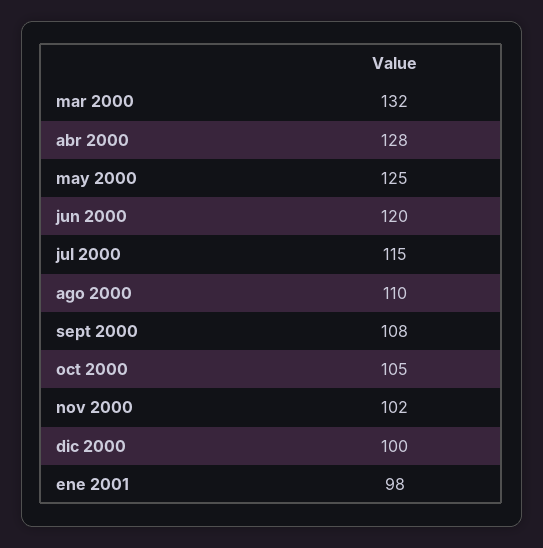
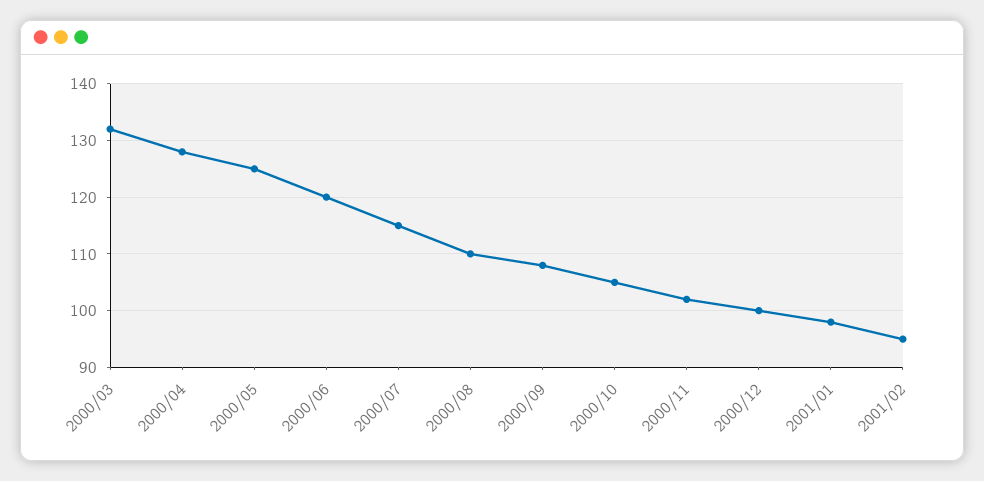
2001/02: none -> 95

